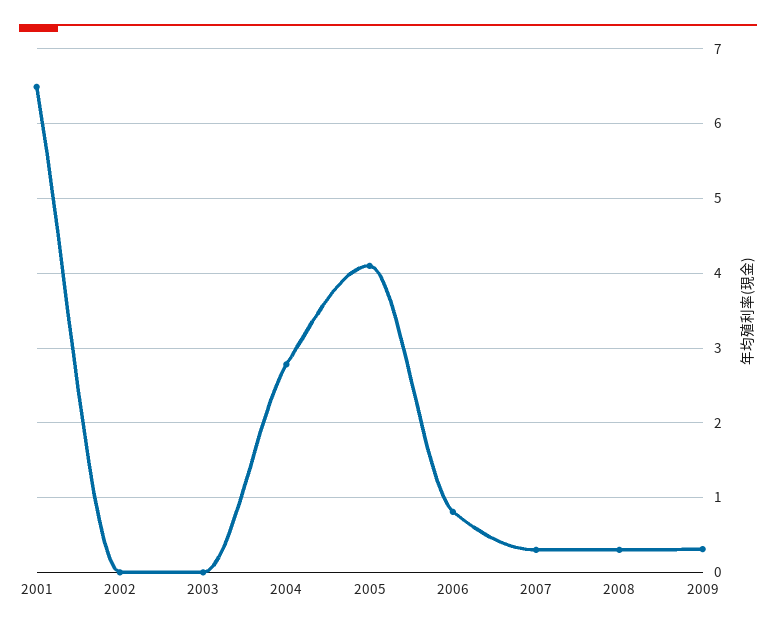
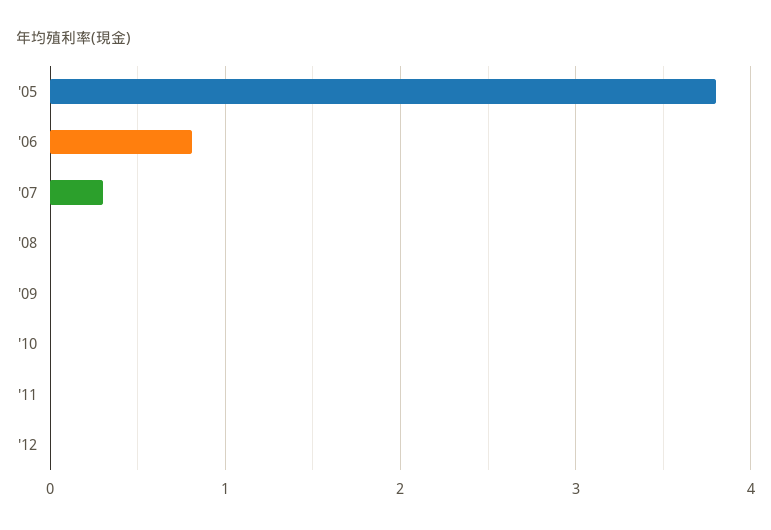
2001: 6.5 -> none
2002: 0 -> none
2003: 0 -> none
2004: 2.8 -> none
2005: 4.1 -> 3.8
2008: 0.3 -> 0
2009: 0.3 -> 0
'10: none -> 0
'11: none -> 0
'12: none -> 0

